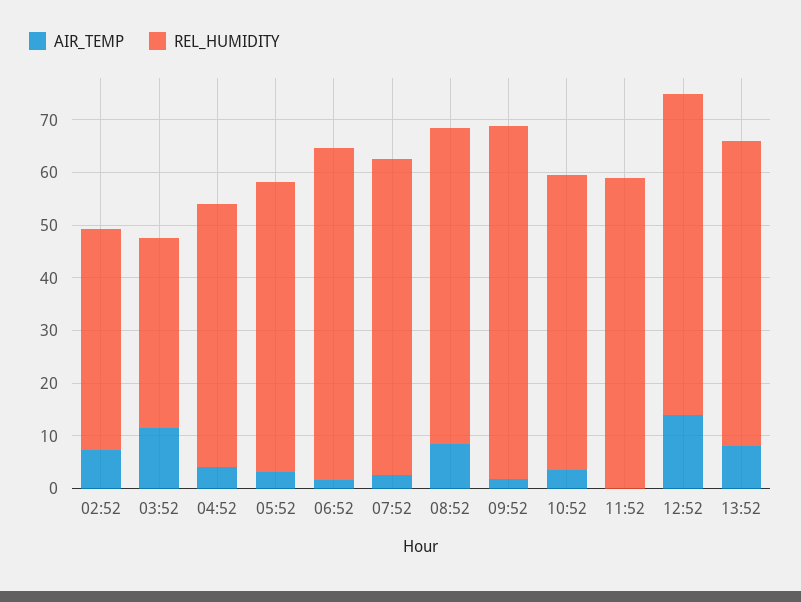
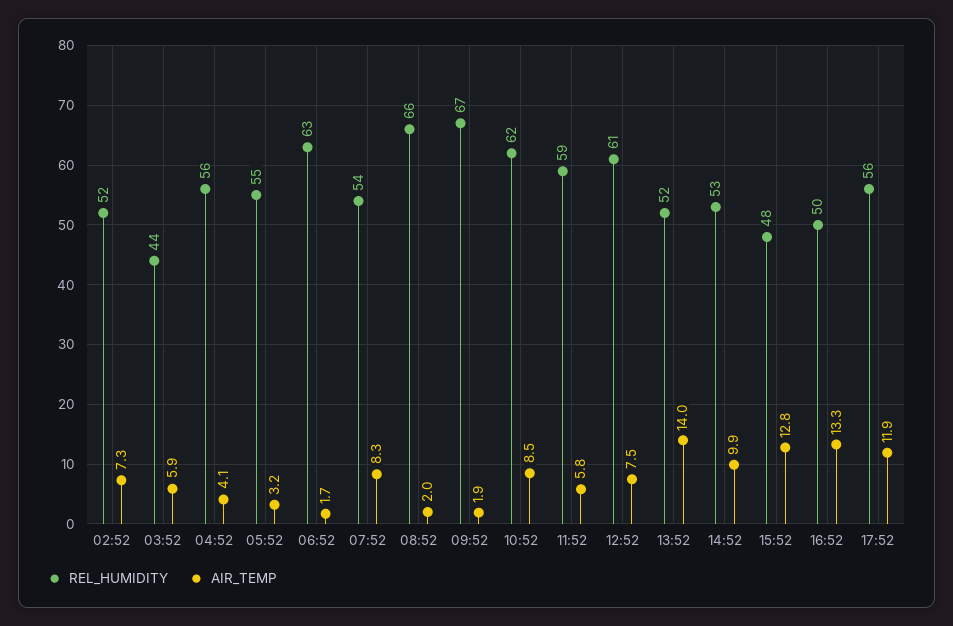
REL_HUMIDITY, 02:52: 42 -> 52
AIR_TEMP, 03:52: 12 -> 5.9
REL_HUMIDITY, 03:52: 36 -> 44
REL_HUMIDITY, 04:52: 50 -> 56
AIR_TEMP, 07:52: 2 -> 8.3
REL_HUMIDITY, 07:52: 60 -> 54
AIR_TEMP, 08:52: 8 -> 2
REL_HUMIDITY, 08:52: 60 -> 66
AIR_TEMP, 10:52: 4 -> 8.5
REL_HUMIDITY, 10:52: 56 -> 62
AIR_TEMP, 11:52: 0 -> 5.8
AIR_TEMP, 12:52: 14 -> 7.5
AIR_TEMP, 13:52: 8 -> 14
REL_HUMIDITY, 13:52: 58 -> 52
REL_HUMIDITY, 14:52: none -> 53
AIR_TEMP, 14:52: none -> 9.9
REL_HUMIDITY, 15:52: none -> 48
AIR_TEMP, 15:52: none -> 12.8
REL_HUMIDITY, 16:52: none -> 50
AIR_TEMP, 16:52: none -> 13.3
REL_HUMIDITY, 17:52: none -> 56
AIR_TEMP, 17:52: none -> 11.9

